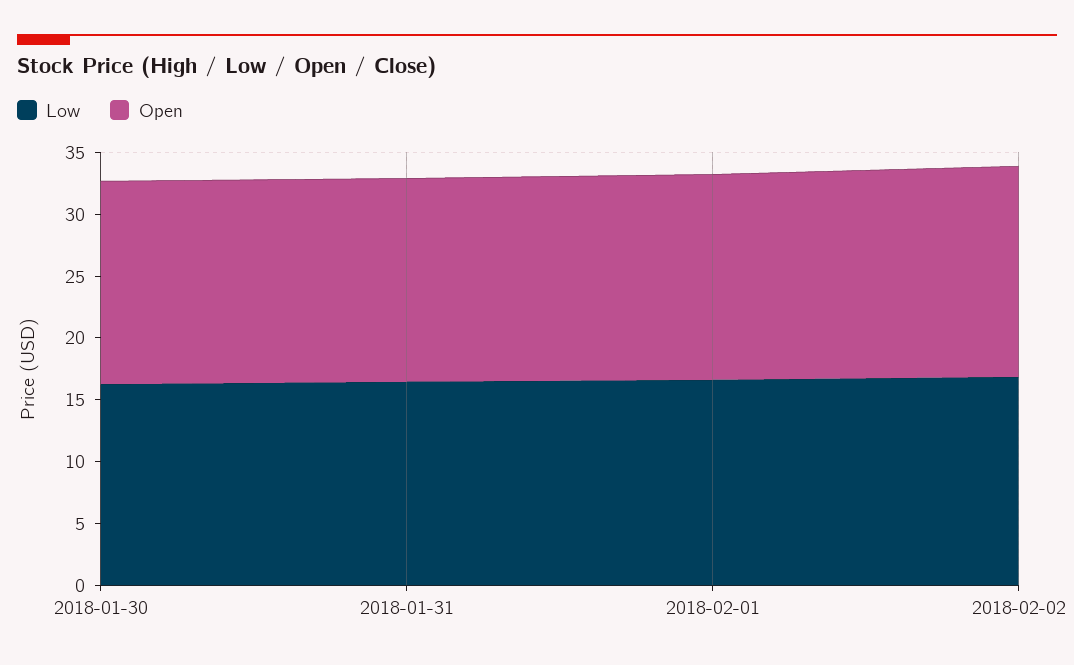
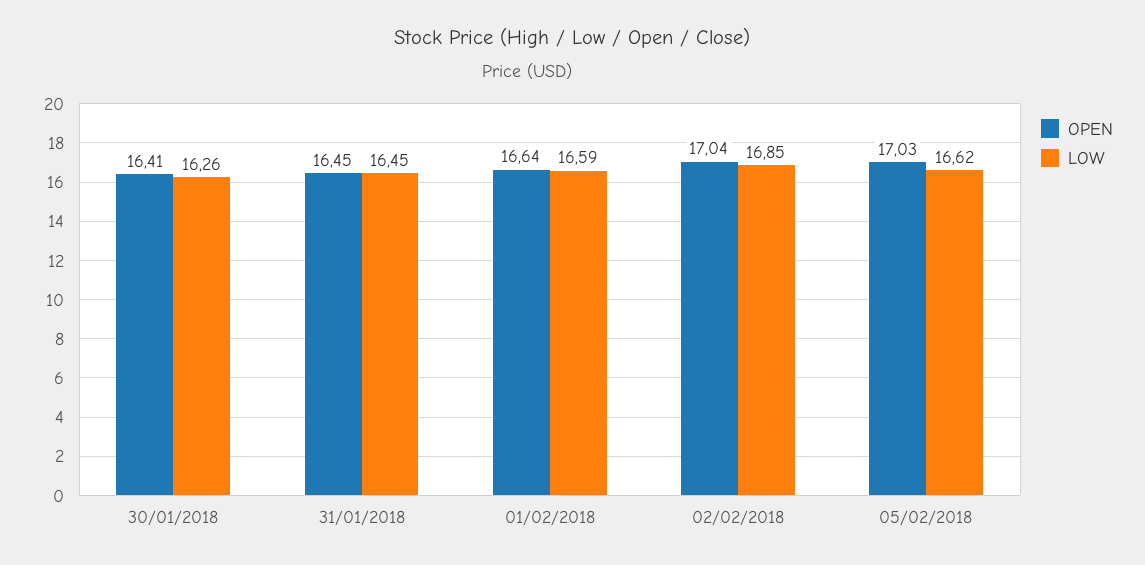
Open, 05/02/2018: none -> 17.03
Low, 05/02/2018: none -> 16.62

